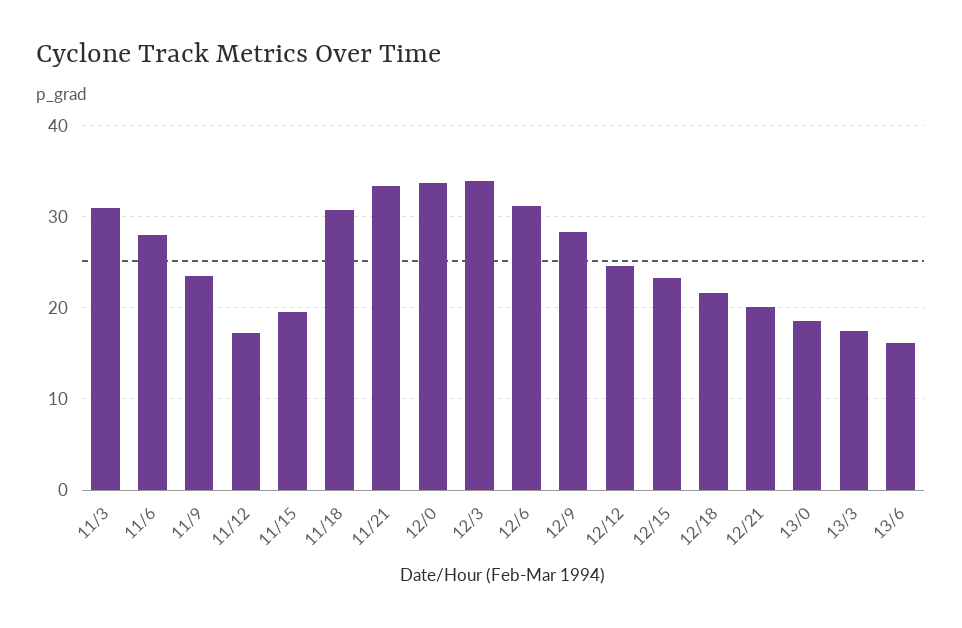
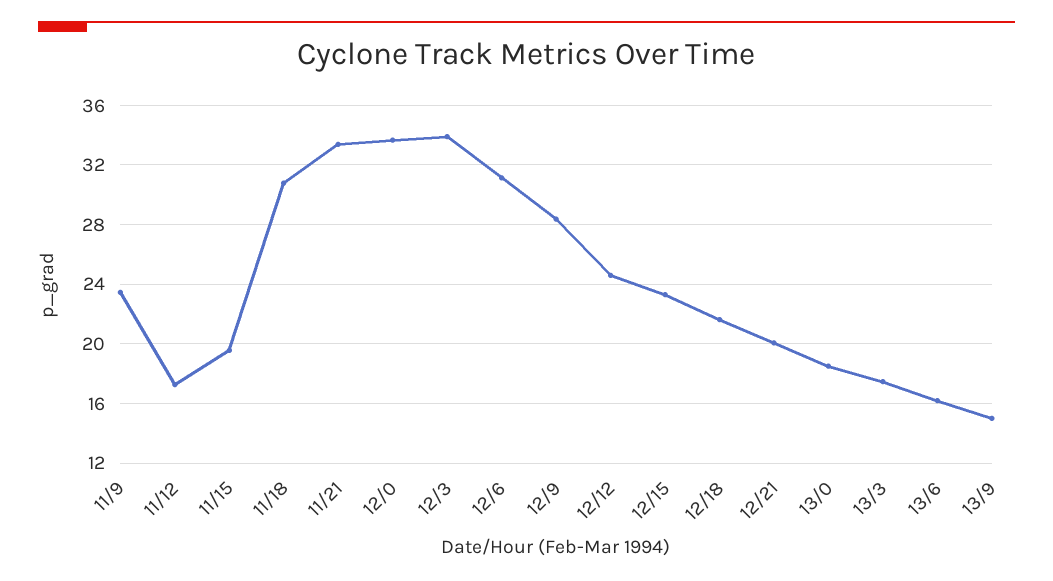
11/3: 31 -> none
11/6: 28 -> none
13/9: none -> 15

